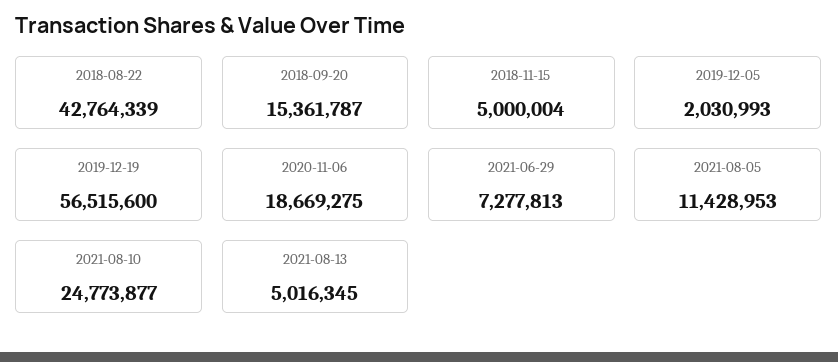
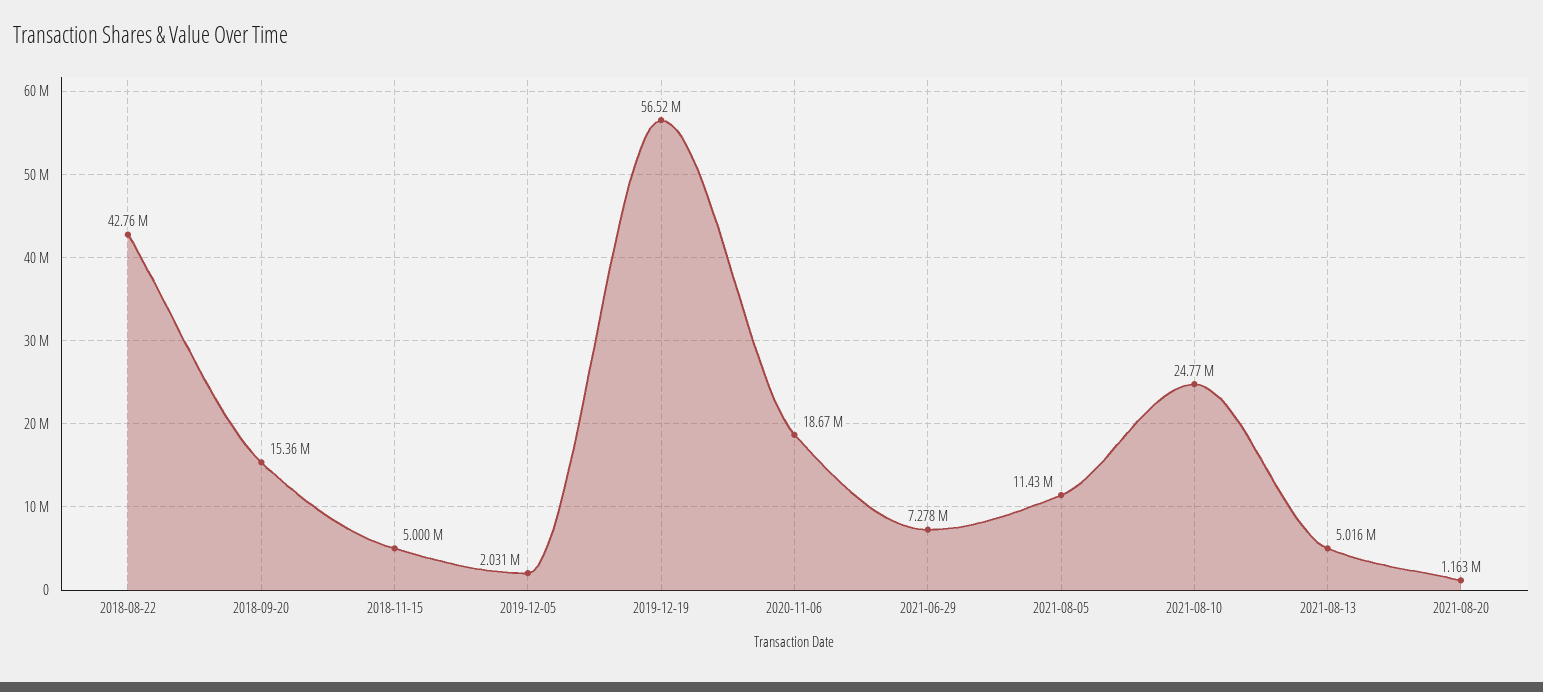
2021-08-20: none -> 1163000

